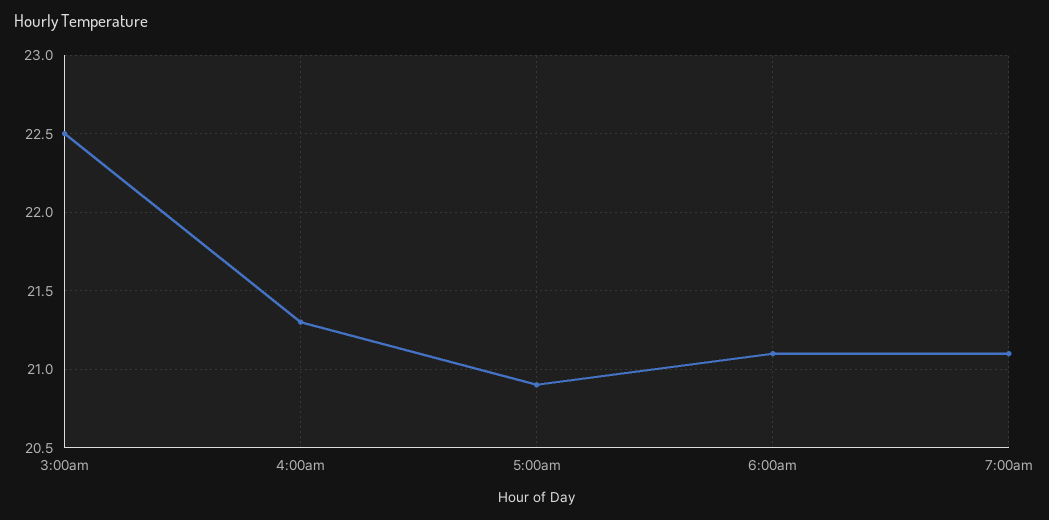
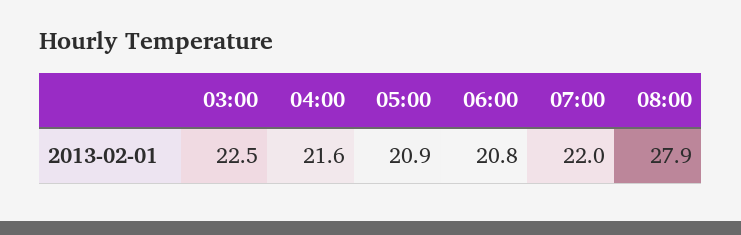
4:00am: 21.3 -> 21.6
6:00am: 21.1 -> 20.8
7:00am: 21.1 -> 22
08:00: none -> 27.9

